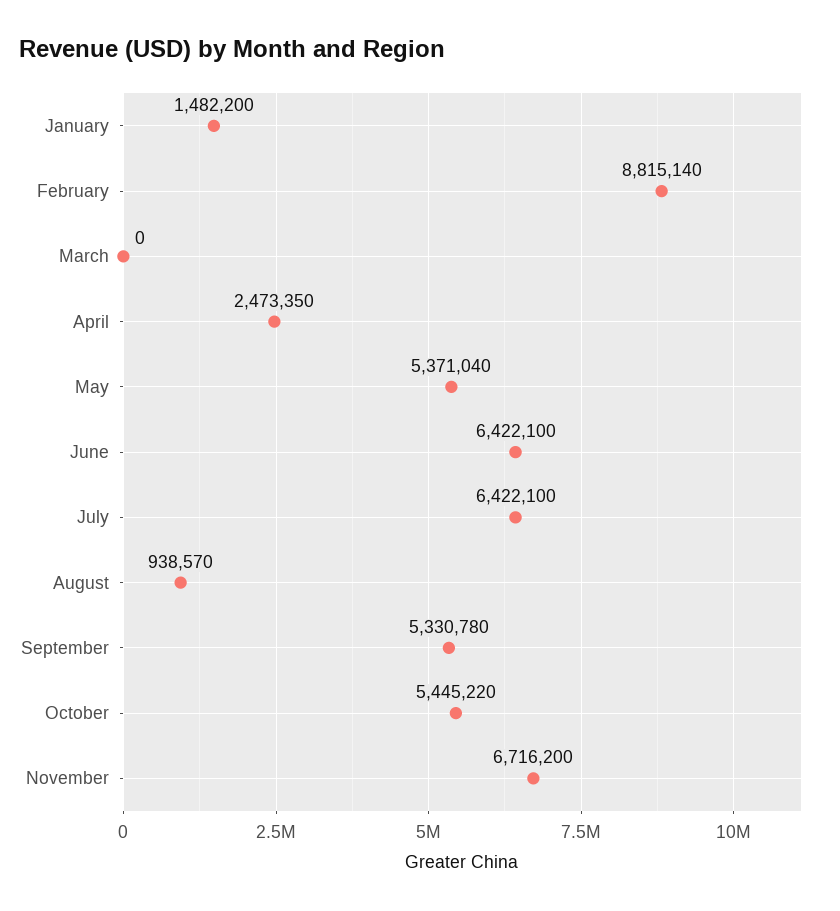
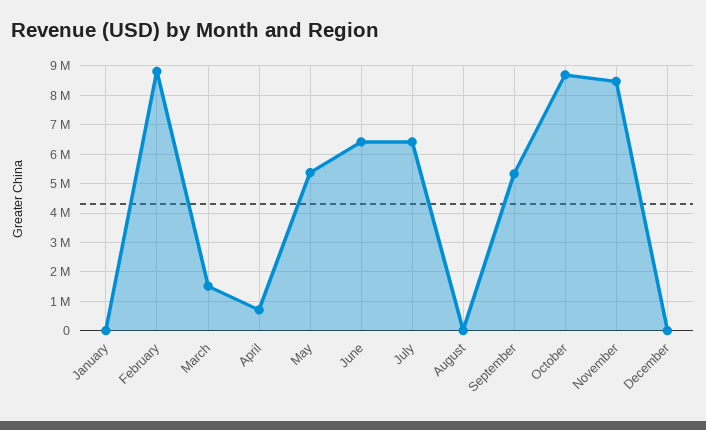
January: 1482200 -> 0
March: 0 -> 1500000
April: 2473350 -> 750000
August: 938570 -> 0
October: 5445220 -> 8750000
November: 6716200 -> 8500000
December: none -> 0

